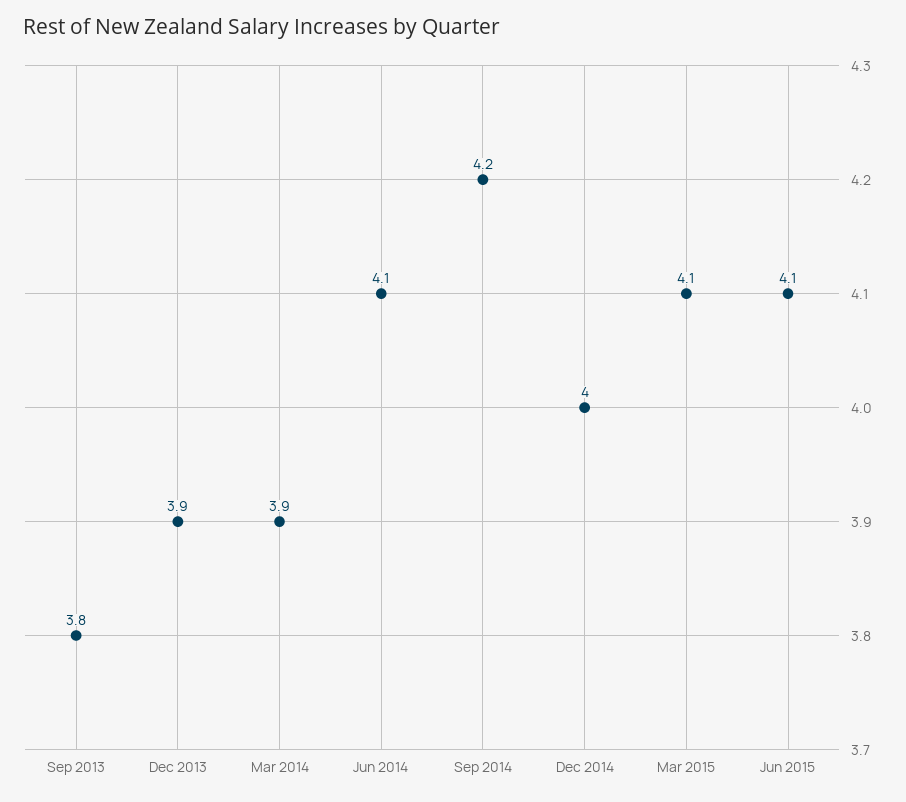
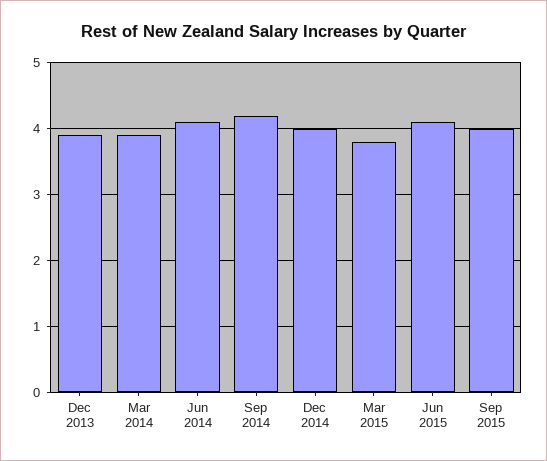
Sep 2013: 3.8 -> none
Mar 2015: 4.1 -> 3.8
Sep 2015: none -> 4

